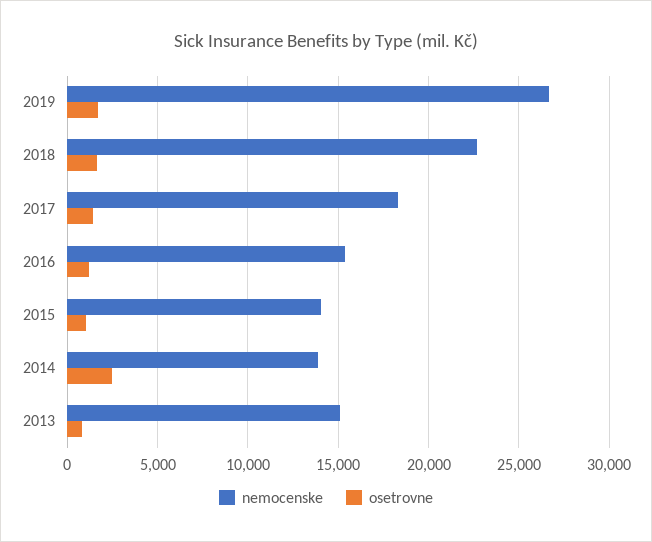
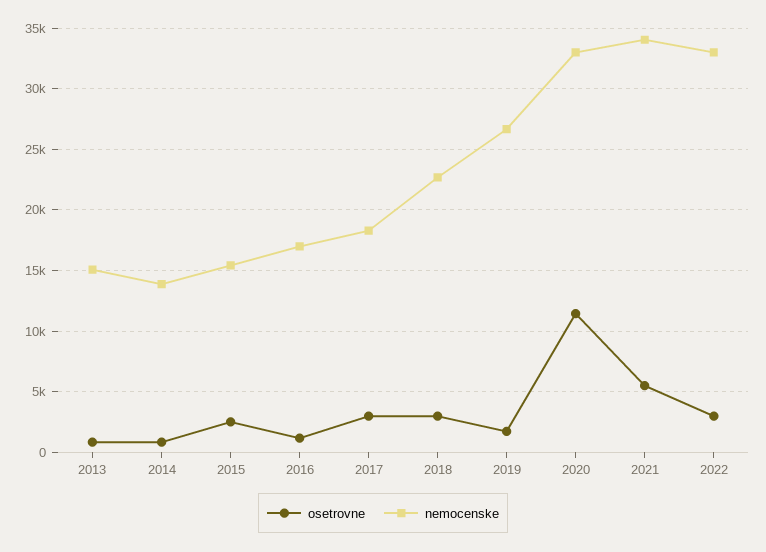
osetrovne, 2018: 1500 -> 3000
osetrovne, 2017: 1500 -> 3000
nemocenske, 2016: 15500 -> 17000
nemocenske, 2015: 14000 -> 15500
osetrovne, 2015: 1000 -> 2500
osetrovne, 2014: 2500 -> 1000
osetrovne, 2020: none -> 11500
nemocenske, 2020: none -> 33000
osetrovne, 2021: none -> 5500
nemocenske, 2021: none -> 34000
osetrovne, 2022: none -> 3000
nemocenske, 2022: none -> 33000

